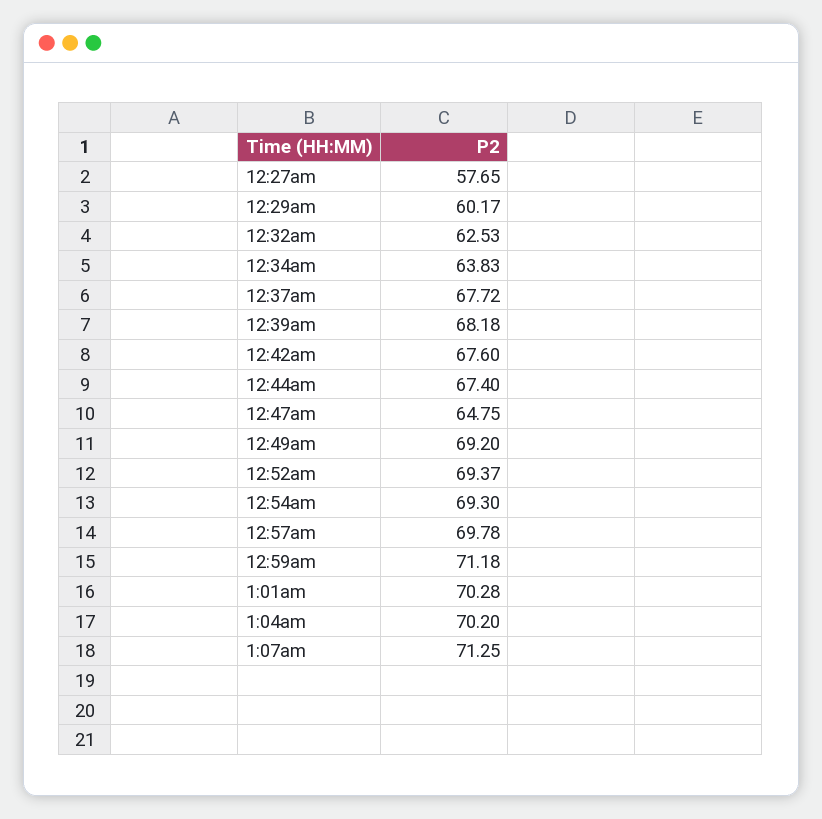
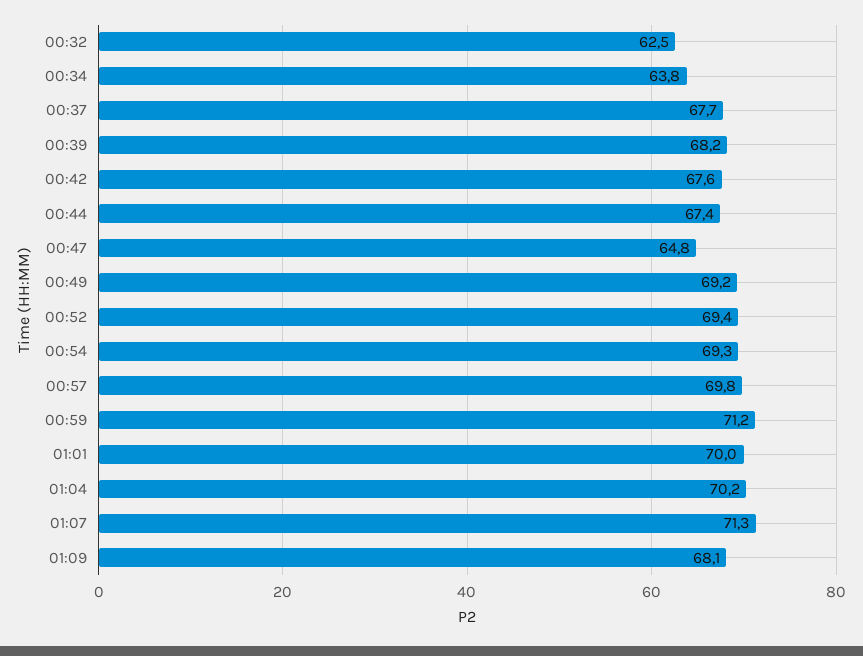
12:27am: 57.65 -> none
12:29am: 60.17 -> none
1:01am: 70.28 -> 70
01:09: none -> 68.1

